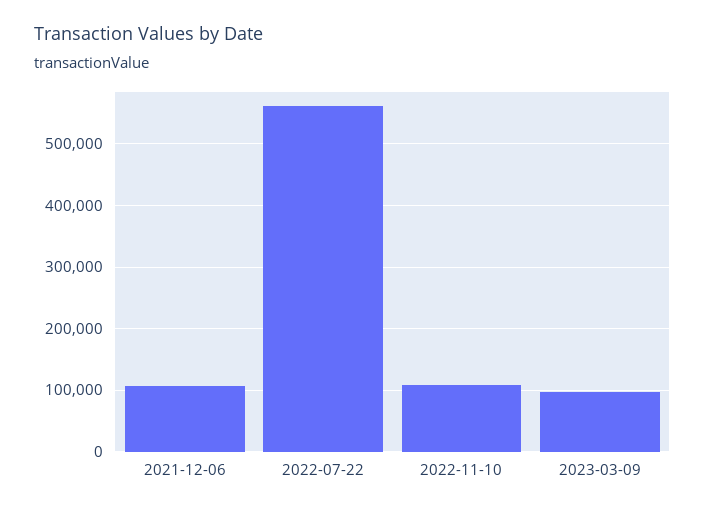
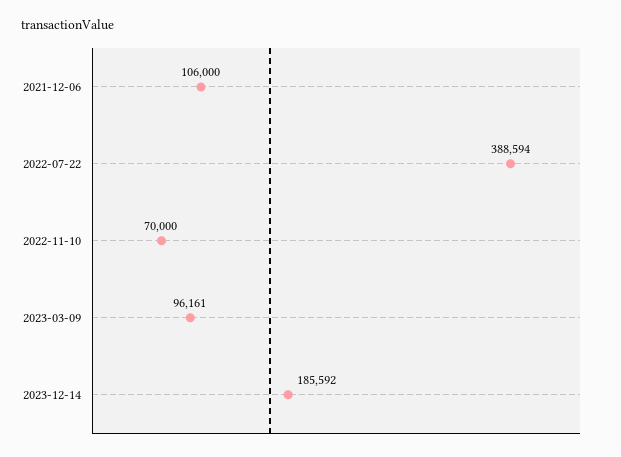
2022-07-22: 560000 -> 388594
2022-11-10: 110000 -> 70000
2023-12-14: none -> 185592

